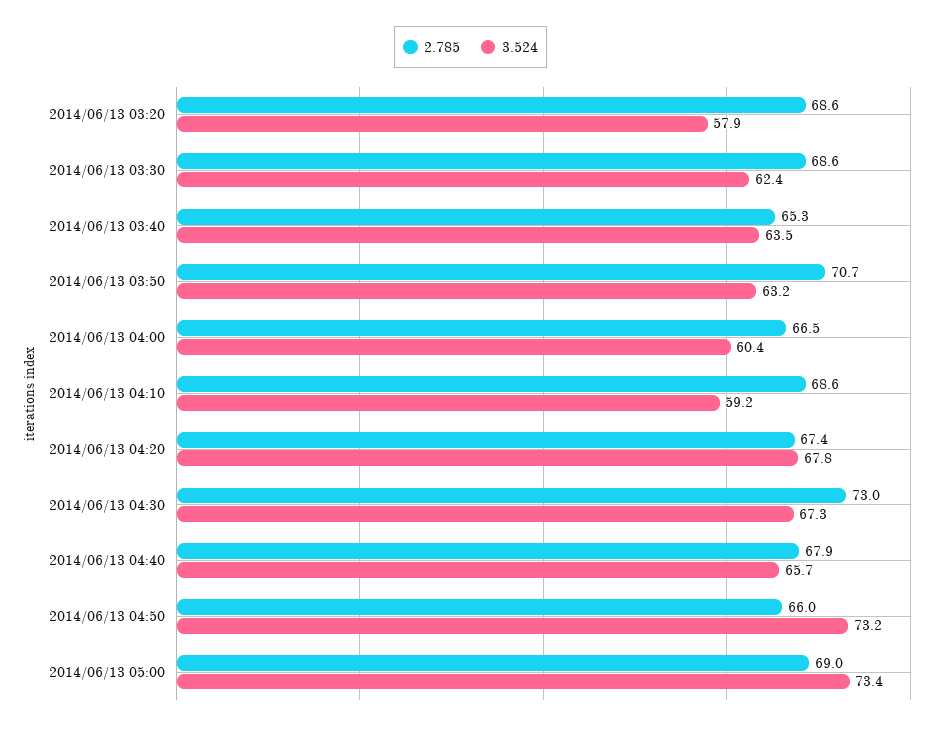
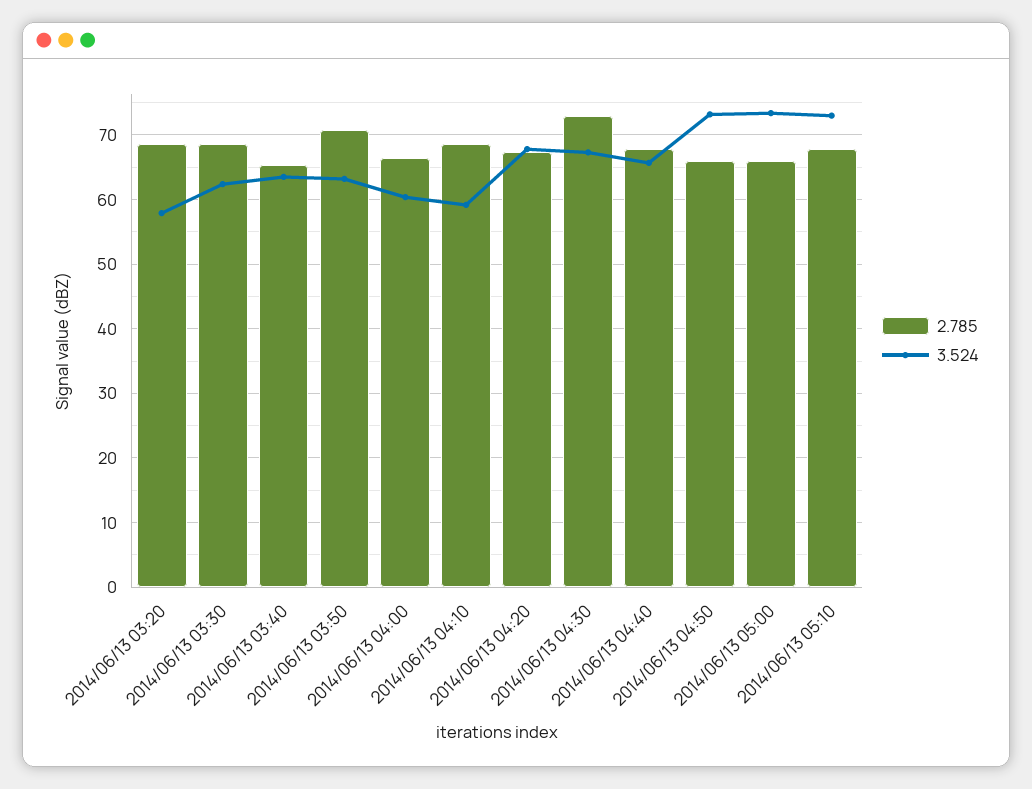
2.785, 2014/06/13 05:00: 69 -> 66
2.785, 2014/06/13 05:10: none -> 68
3.524, 2014/06/13 05:10: none -> 73

